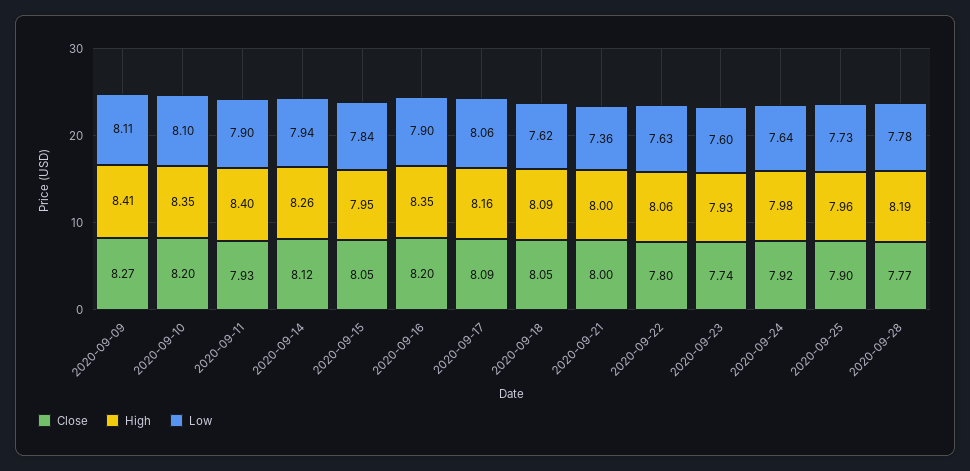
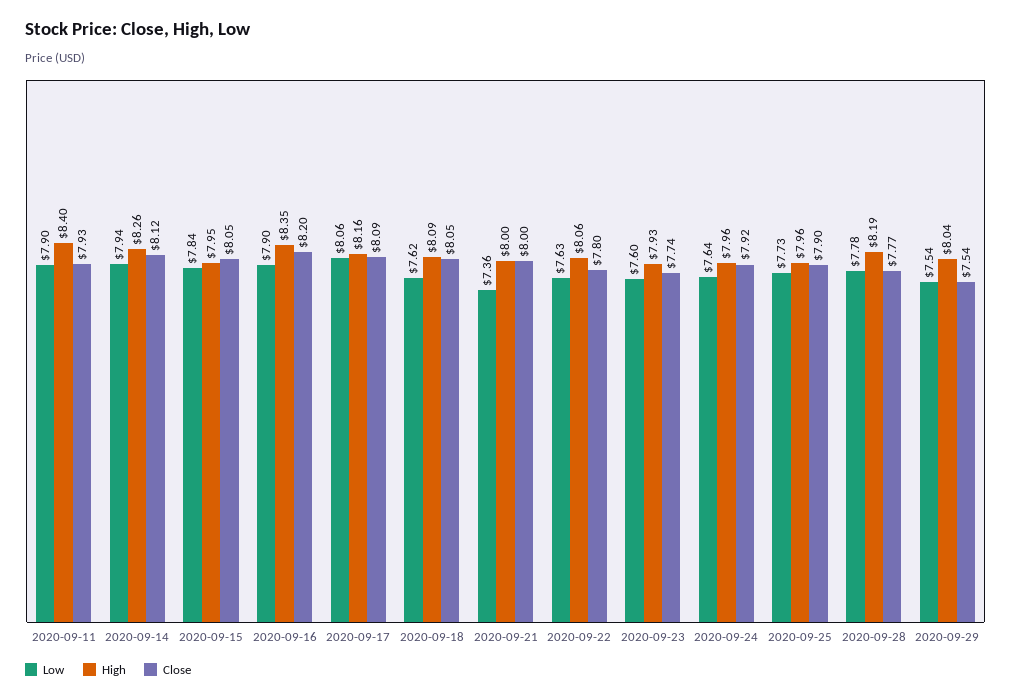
Close, 2020-09-09: 8.27 -> none
High, 2020-09-09: 8.41 -> none
Low, 2020-09-09: 8.11 -> none
Close, 2020-09-10: 8.2 -> none
High, 2020-09-10: 8.35 -> none
Low, 2020-09-10: 8.1 -> none
High, 2020-09-24: 7.98 -> 7.96
Low, 2020-09-29: none -> 7.54
High, 2020-09-29: none -> 8.04
Close, 2020-09-29: none -> 7.54

